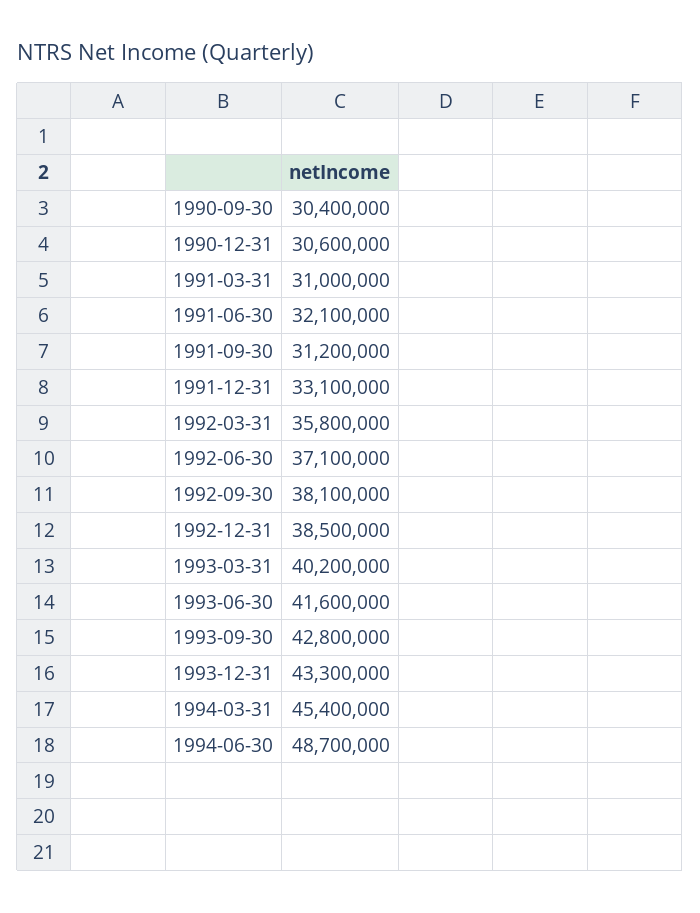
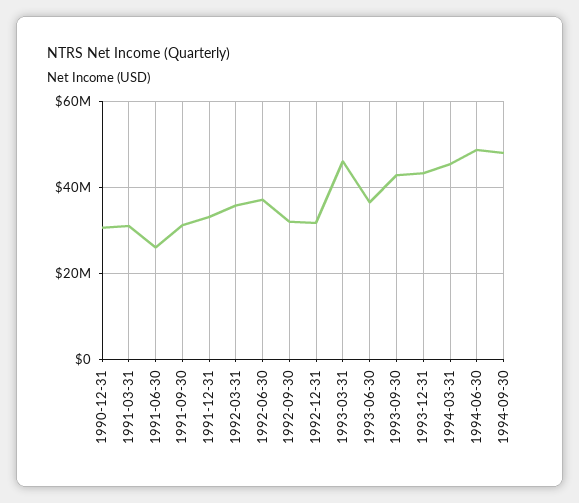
1990-09-30: 30400000 -> none
1991-06-30: 32100000 -> 26000000
1992-09-30: 38100000 -> 32000000
1992-12-31: 38500000 -> 32000000
1993-03-31: 40200000 -> 46000000
1993-06-30: 41600000 -> 36000000
1994-09-30: none -> 48000000

